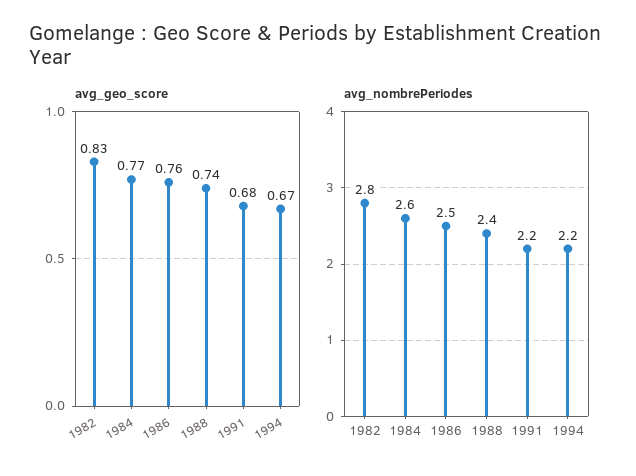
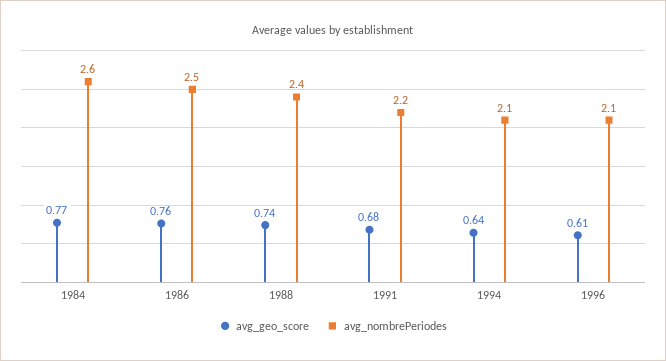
avg_geo_score, 1982: 0.83 -> none
avg_geo_score, 1994: 0.67 -> 0.64
avg_nombrePeriodes, 1982: 2.8 -> none
avg_nombrePeriodes, 1994: 2.2 -> 2.1
avg_geo_score, 1996: none -> 0.61
avg_nombrePeriodes, 1996: none -> 2.1

